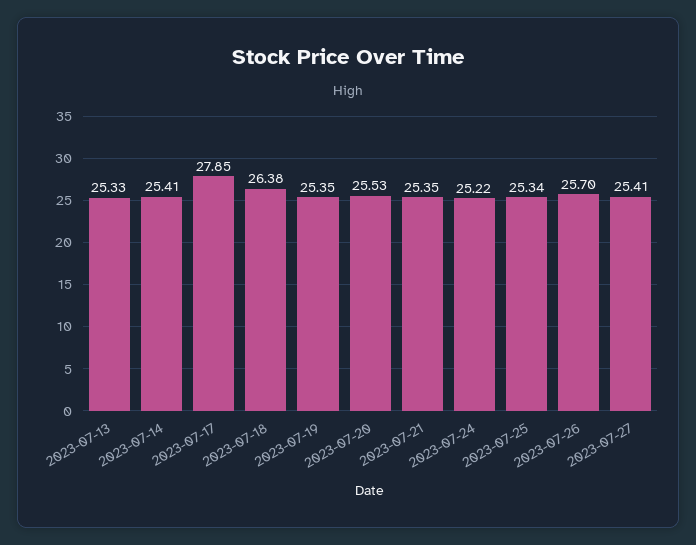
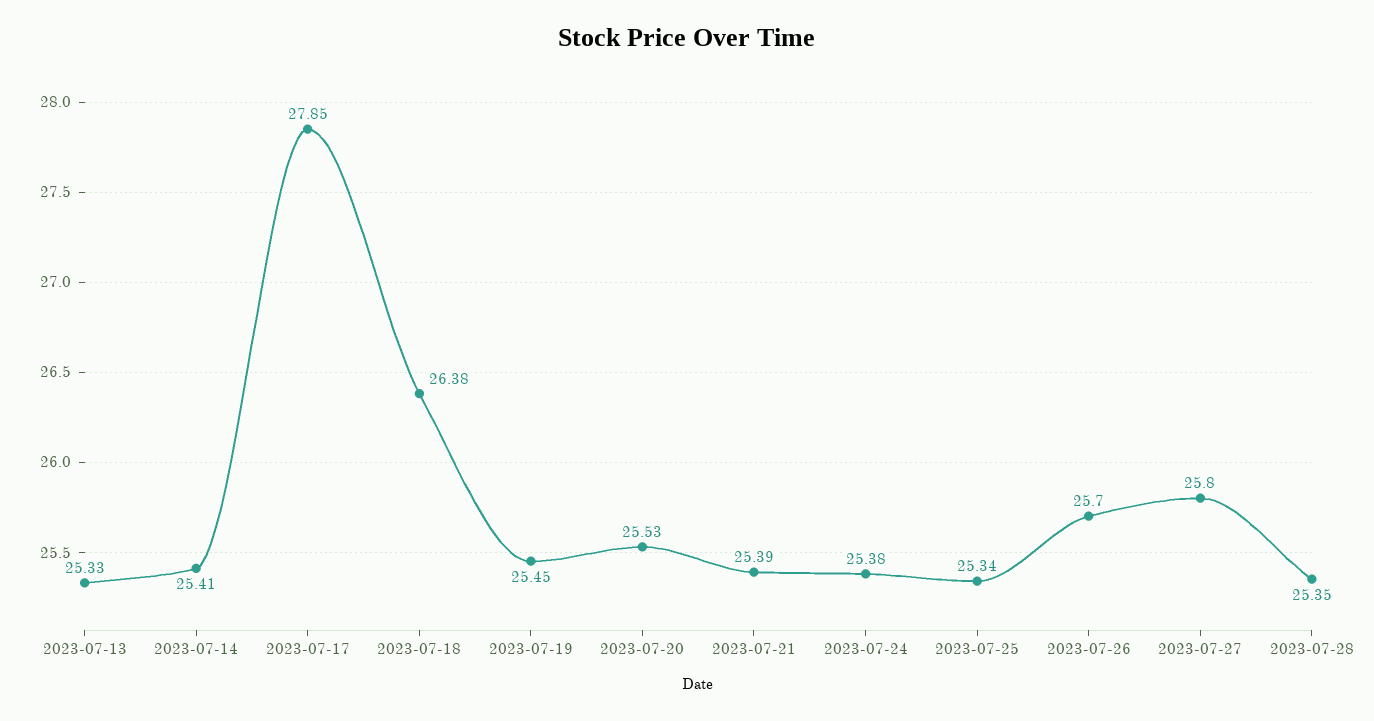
2023-07-19: 25.35 -> 25.45
2023-07-21: 25.35 -> 25.39
2023-07-24: 25.22 -> 25.38
2023-07-27: 25.41 -> 25.8
2023-07-28: none -> 25.35

